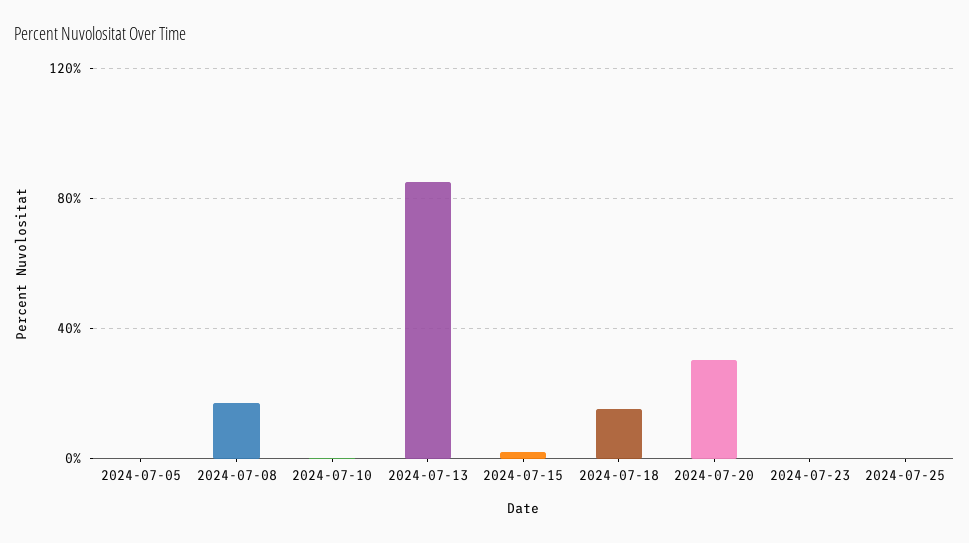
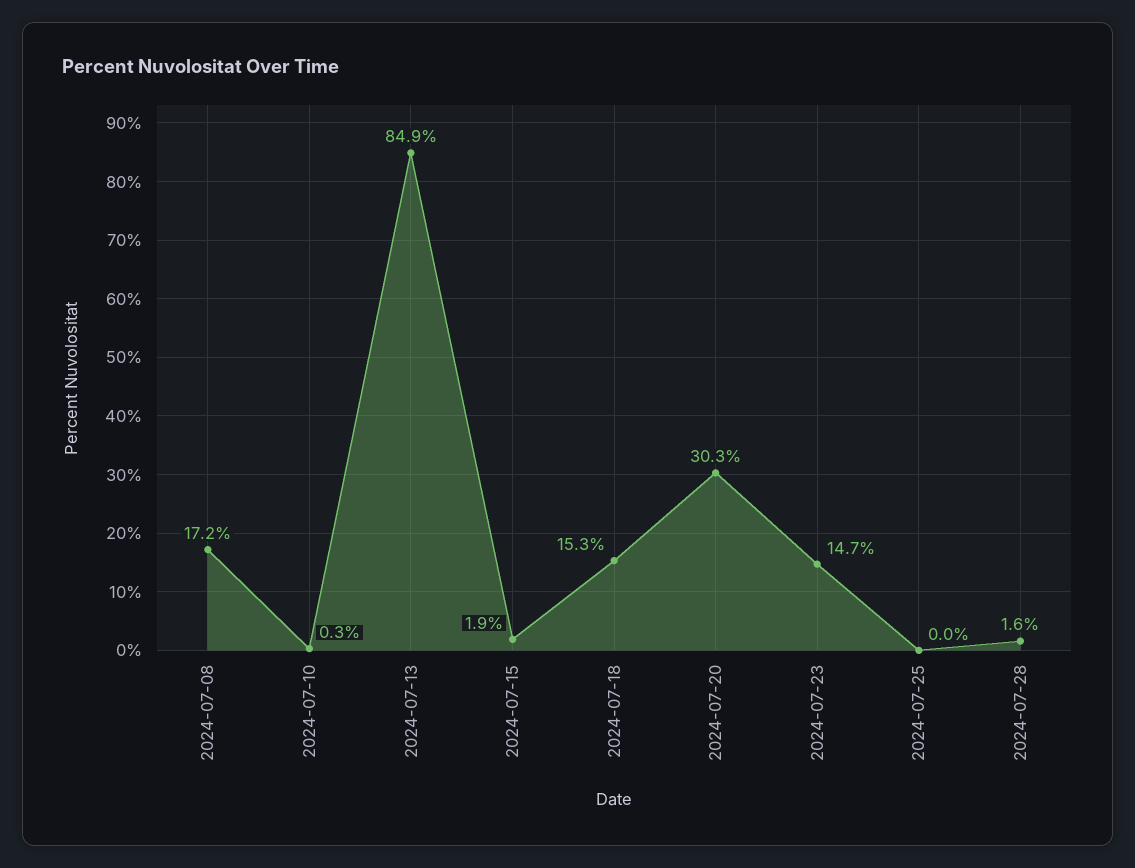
2024-07-05: 0 -> none
2024-07-23: 0 -> 14.7
2024-07-28: none -> 1.6

